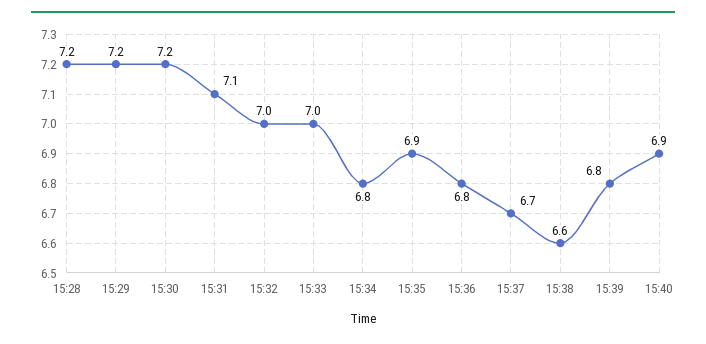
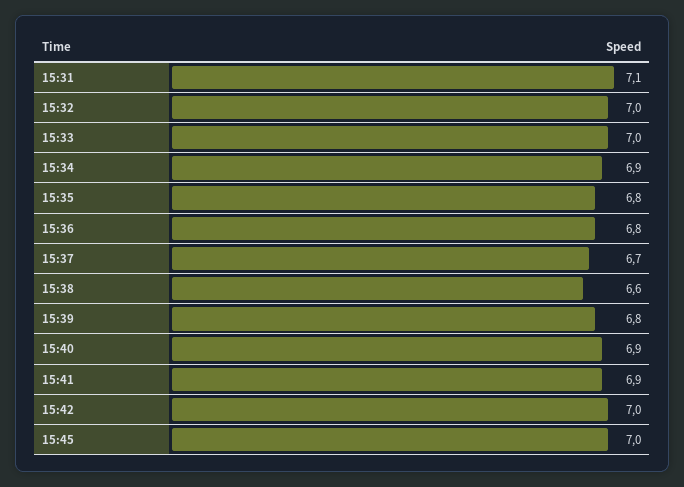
15:28: 7.2 -> none
15:29: 7.2 -> none
15:30: 7.2 -> none
15:34: 6.8 -> 6.9
15:35: 6.9 -> 6.8
15:41: none -> 6.9
15:42: none -> 7
15:45: none -> 7

